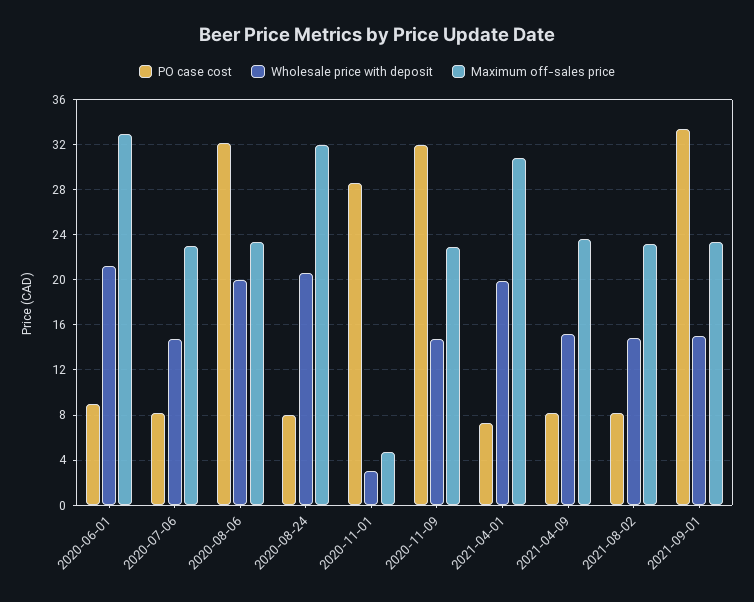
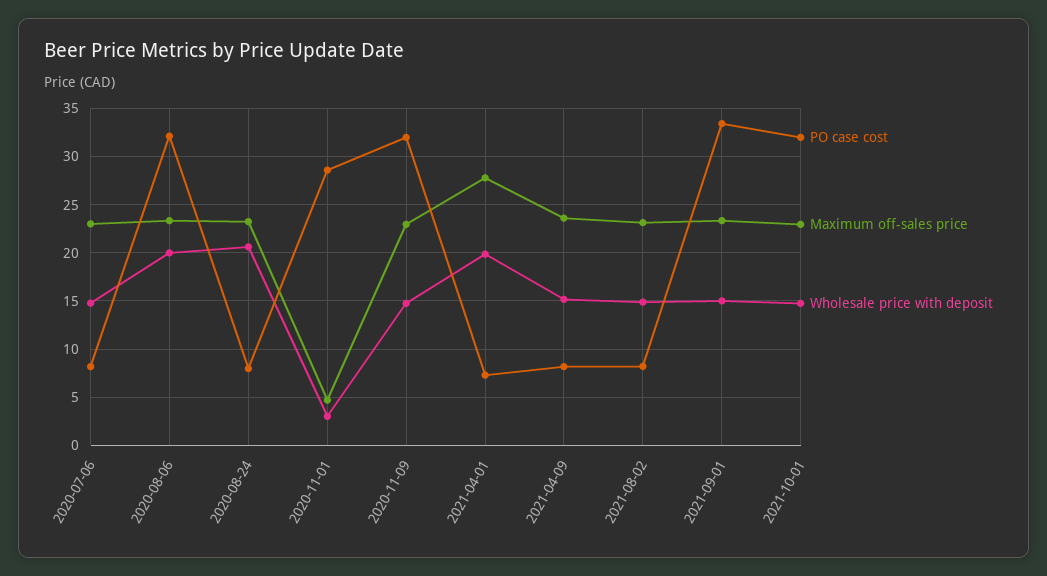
PO case cost, 2020-06-01: 9 -> none
Wholesale price with deposit, 2020-06-01: 21 -> none
Maximum off-sales price, 2020-06-01: 33 -> none
Maximum off-sales price, 2020-08-24: 32 -> 23
Maximum off-sales price, 2021-04-01: 31 -> 28
PO case cost, 2021-10-01: none -> 32
Maximum off-sales price, 2021-10-01: none -> 23
Wholesale price with deposit, 2021-10-01: none -> 15

